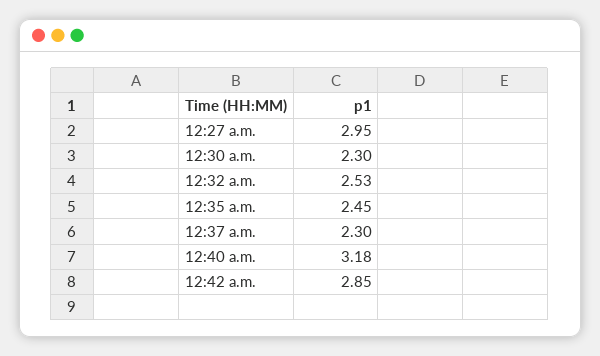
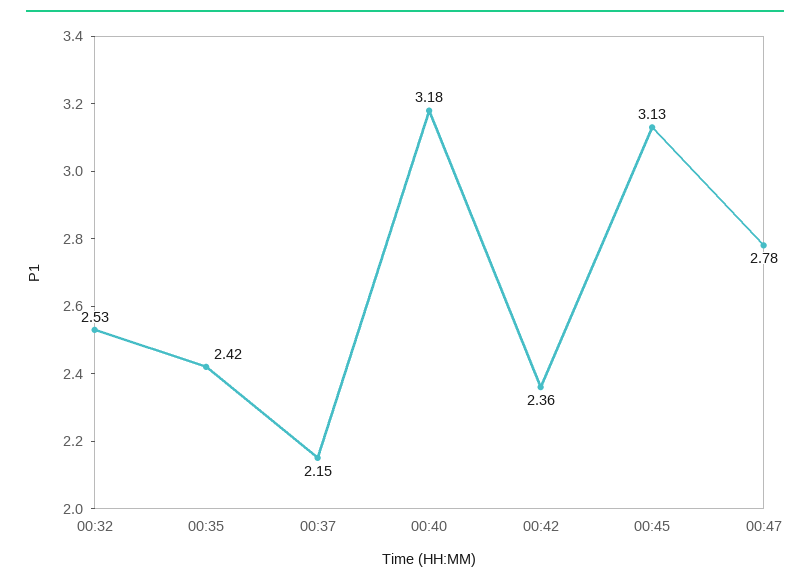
12:27 a.m.: 2.95 -> none
12:30 a.m.: 2.3 -> none
12:35 a.m.: 2.45 -> 2.42
12:37 a.m.: 2.3 -> 2.15
12:42 a.m.: 2.85 -> 2.36
00:45: none -> 3.13
00:47: none -> 2.78

